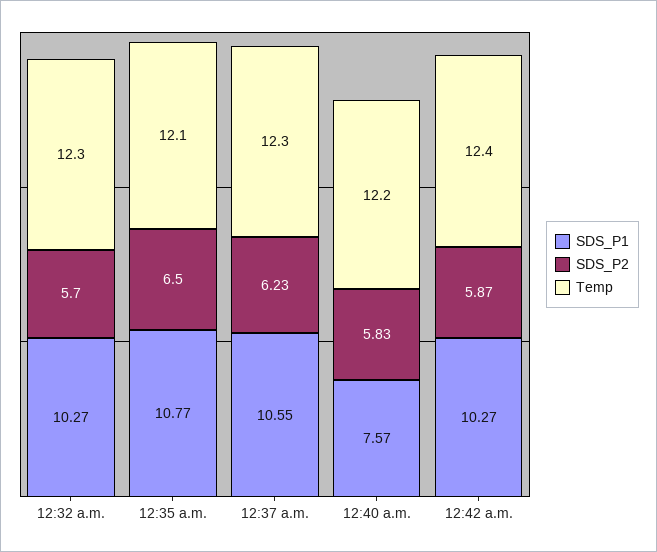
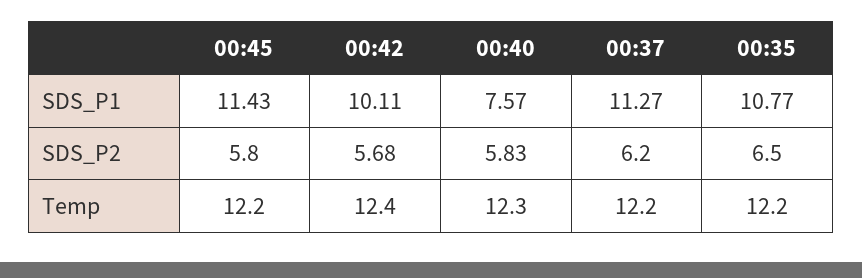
SDS_P1, 12:32 a.m.: 10.27 -> none
SDS_P2, 12:32 a.m.: 5.7 -> none
Temp, 12:32 a.m.: 12.3 -> none
Temp, 12:35 a.m.: 12.1 -> 12.2
SDS_P1, 12:37 a.m.: 10.55 -> 11.27
SDS_P2, 12:37 a.m.: 6.23 -> 6.2
Temp, 12:37 a.m.: 12.3 -> 12.2
Temp, 12:40 a.m.: 12.2 -> 12.3
SDS_P1, 12:42 a.m.: 10.27 -> 10.11
SDS_P2, 12:42 a.m.: 5.87 -> 5.68
SDS_P1, 00:45: none -> 11.43
SDS_P2, 00:45: none -> 5.8
Temp, 00:45: none -> 12.2

